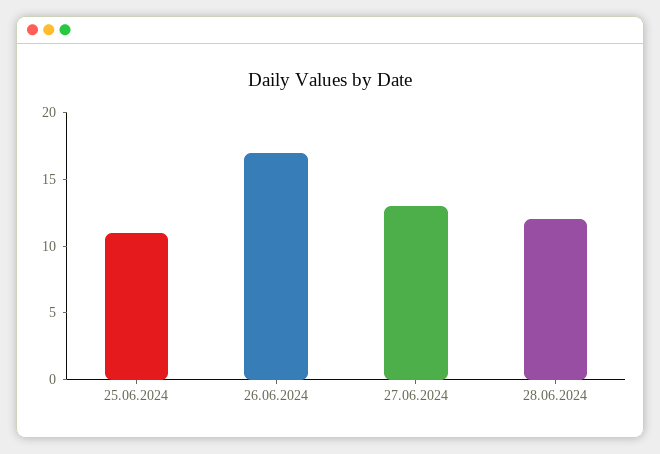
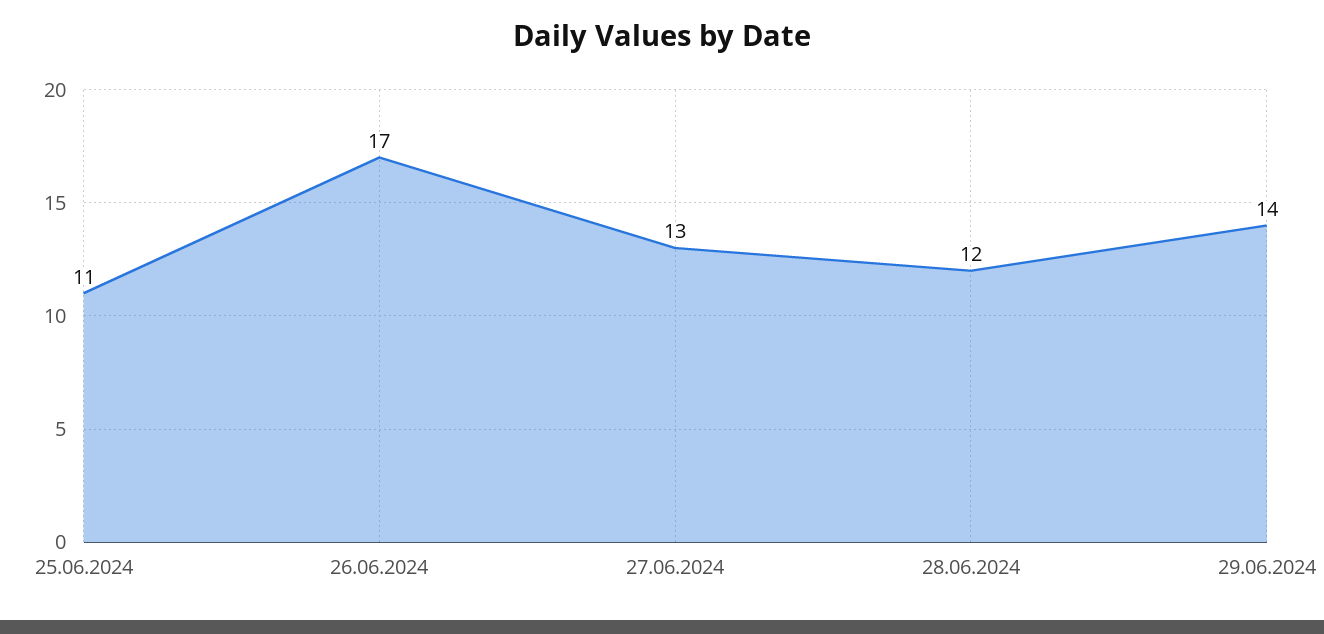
29.06.2024: none -> 14

